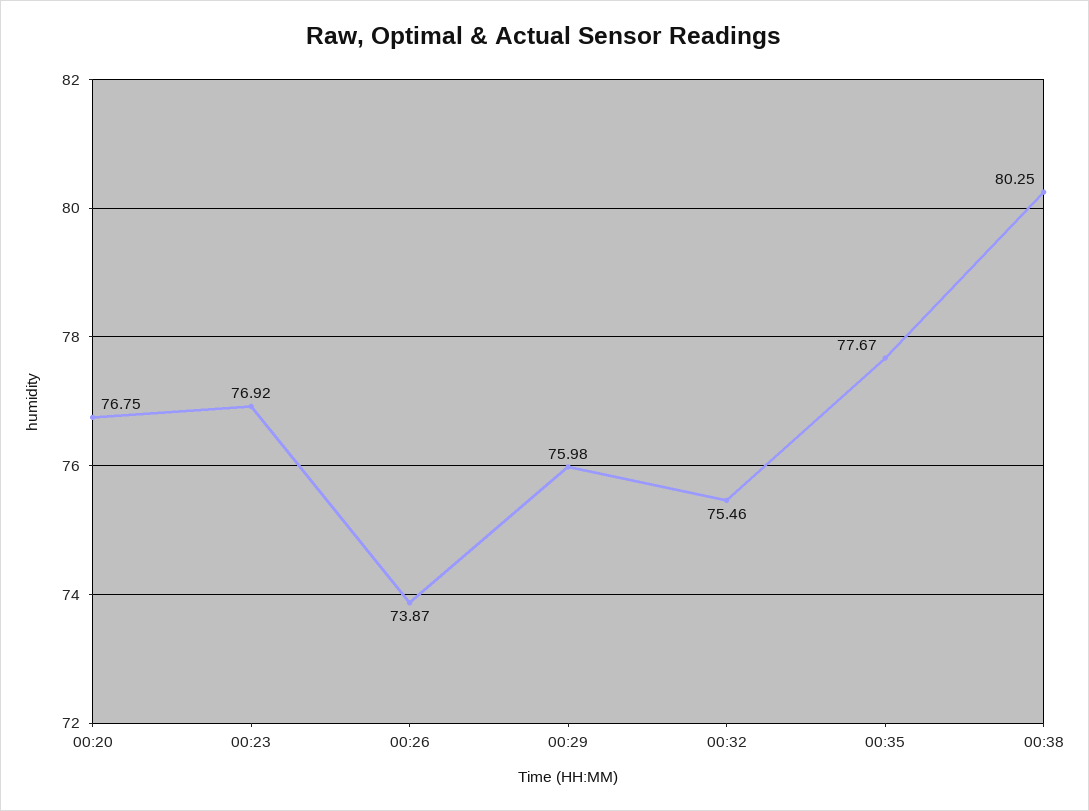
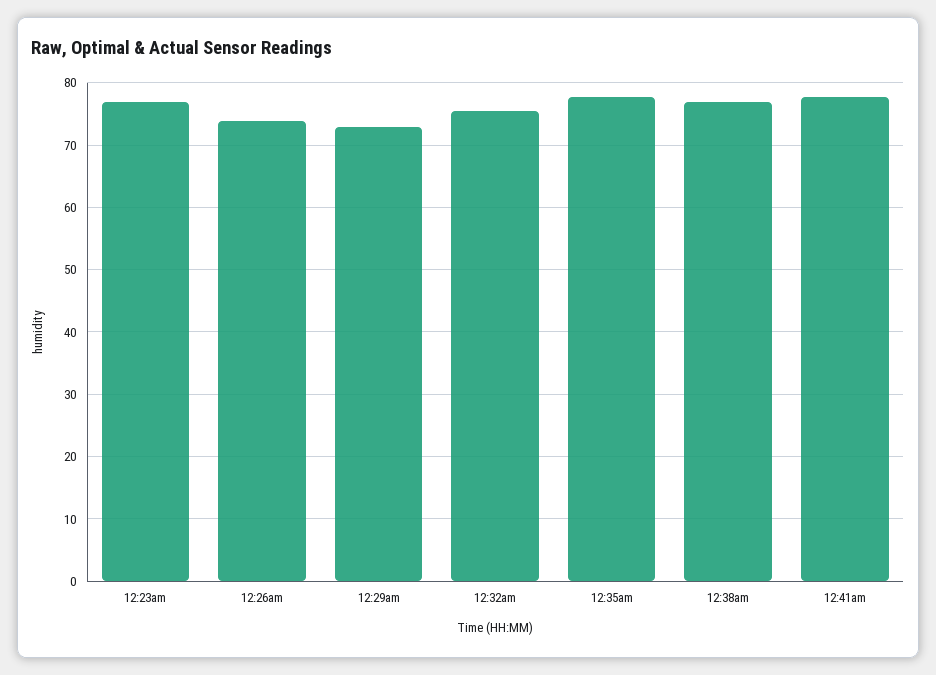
00:20: 76.75 -> none
00:29: 75.98 -> 73
00:38: 80.25 -> 77
12:41am: none -> 78

